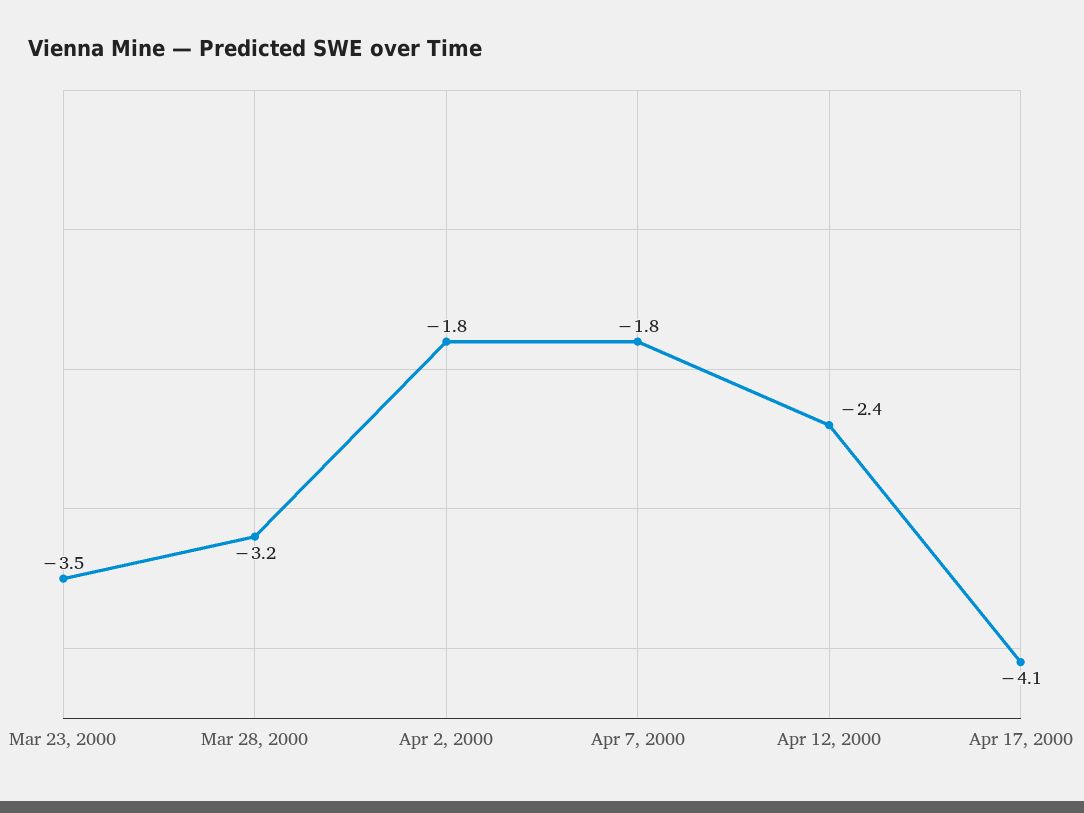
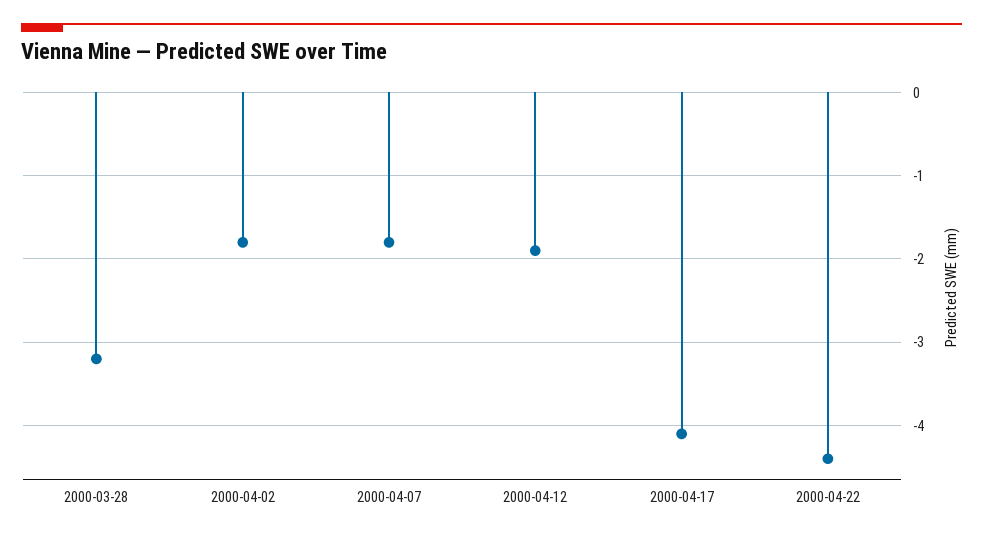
Mar 23, 2000: -3.5 -> none
Apr 12, 2000: -2.4 -> -1.9
2000-04-22: none -> -4.4

